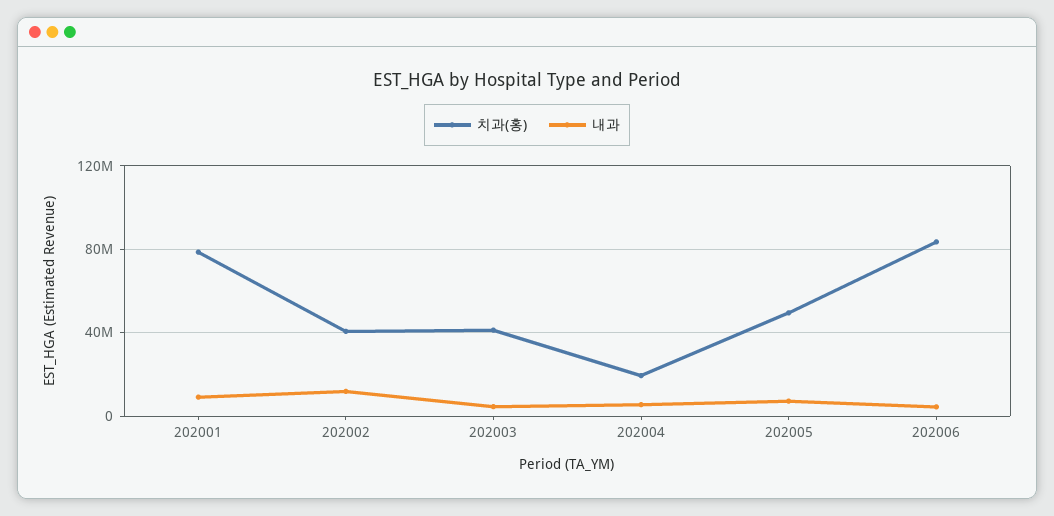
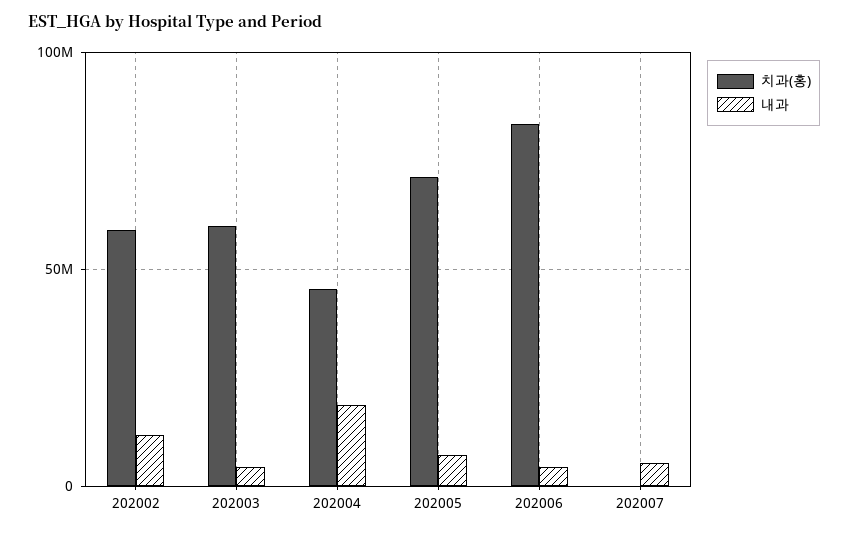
치과(홍), 202001: 80000000 -> none
내과, 202001: 10000000 -> none
치과(홍), 202002: 40000000 -> 60000000
치과(홍), 202003: 40000000 -> 60000000
치과(홍), 202004: 20000000 -> 45000000
내과, 202004: 5000000 -> 20000000
치과(홍), 202005: 50000000 -> 70000000
치과(홍), 202007: none -> 0
내과, 202007: none -> 5000000

